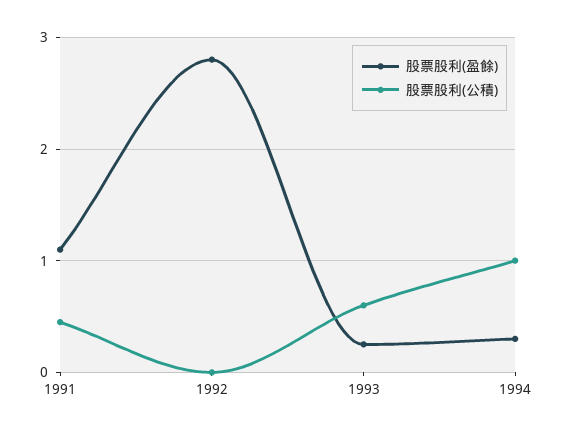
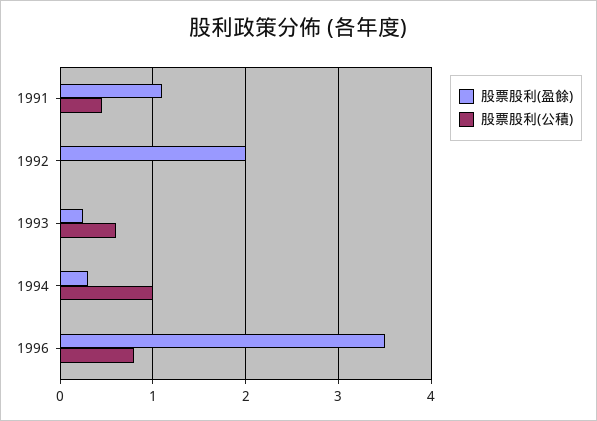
股票股利(盈餘), 1992: 2.8 -> 2
股票股利(盈餘), 1996: none -> 3.5
股票股利(公積), 1996: none -> 0.8

